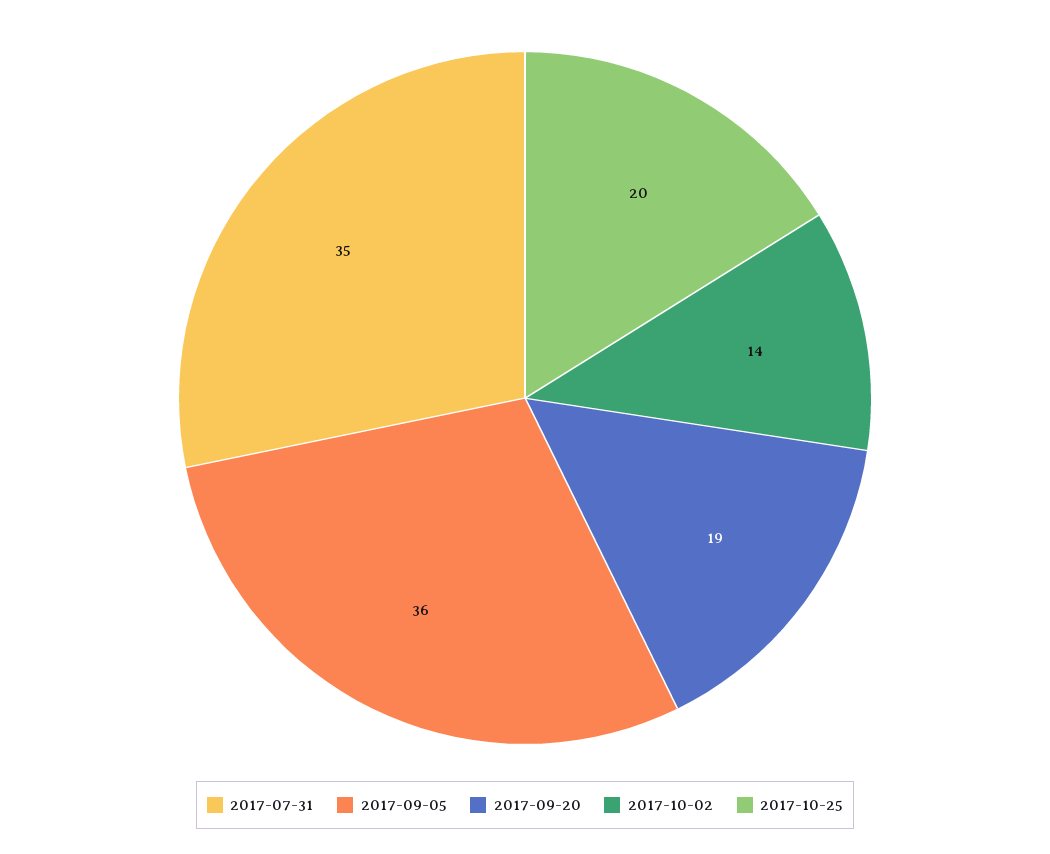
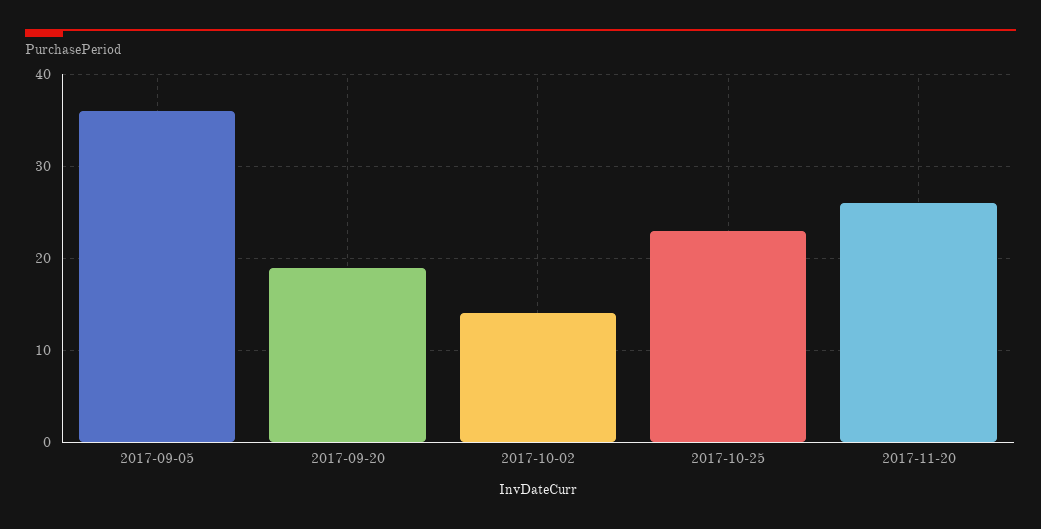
2017-07-31: 35 -> none
2017-10-25: 20 -> 23
2017-11-20: none -> 26

